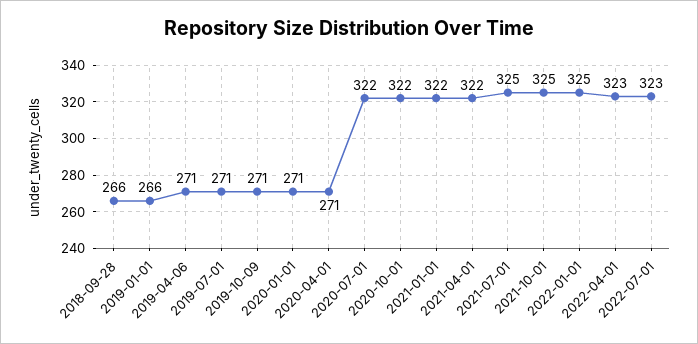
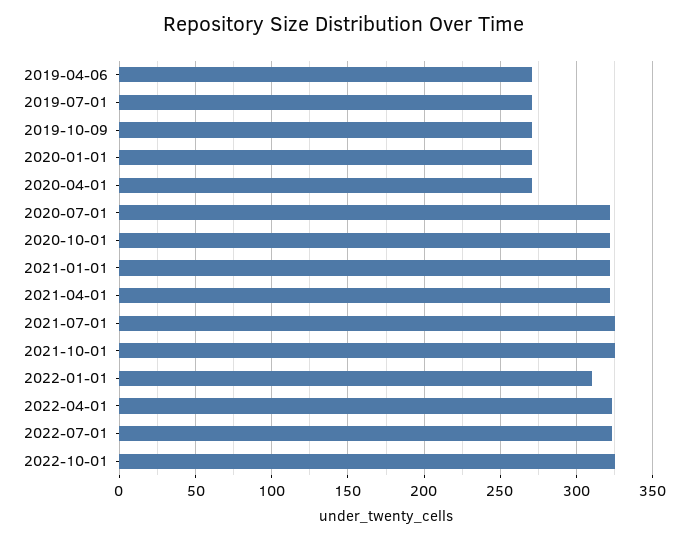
2018-09-28: 266 -> none
2019-01-01: 266 -> none
2022-01-01: 325 -> 310
2022-10-01: none -> 325

